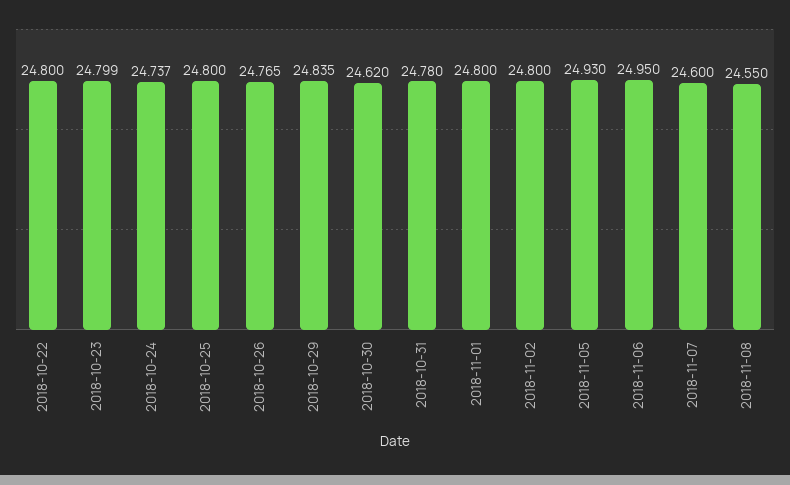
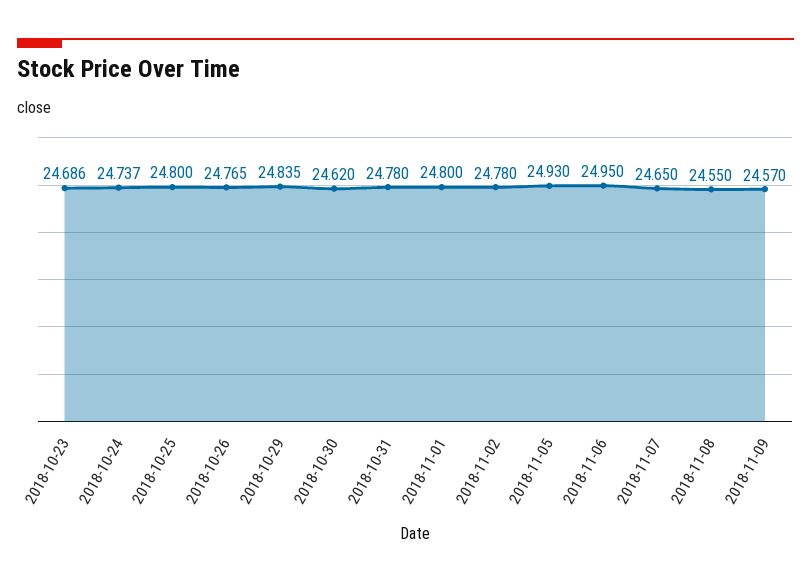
2018-10-22: 24.8 -> none
2018-10-23: 24.799 -> 24.686
2018-11-02: 24.8 -> 24.78
2018-11-07: 24.6 -> 24.65
2018-11-09: none -> 24.57

